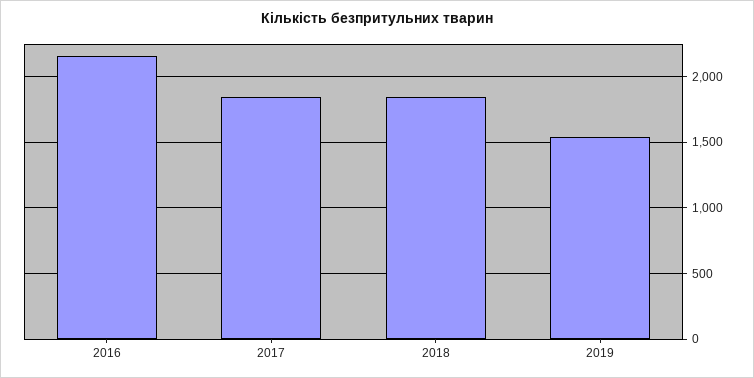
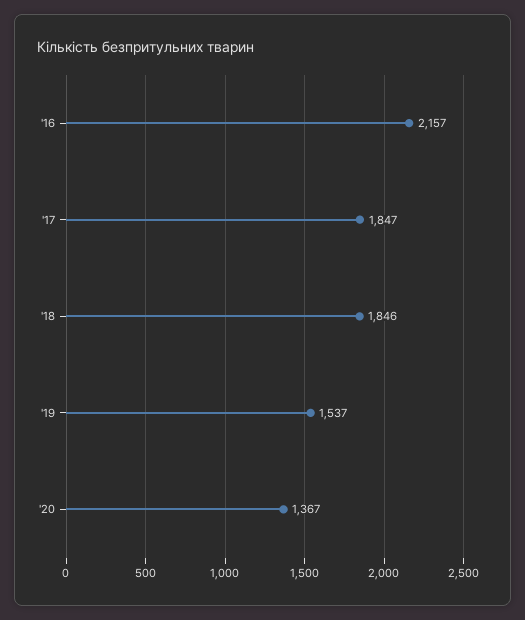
'20: none -> 1367

